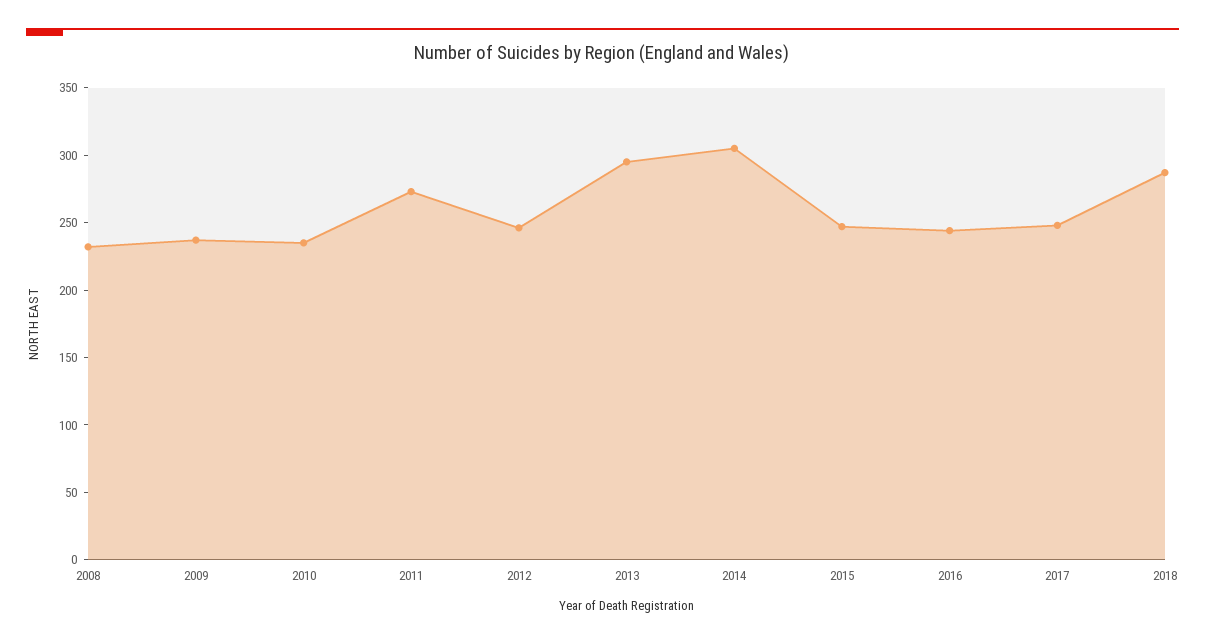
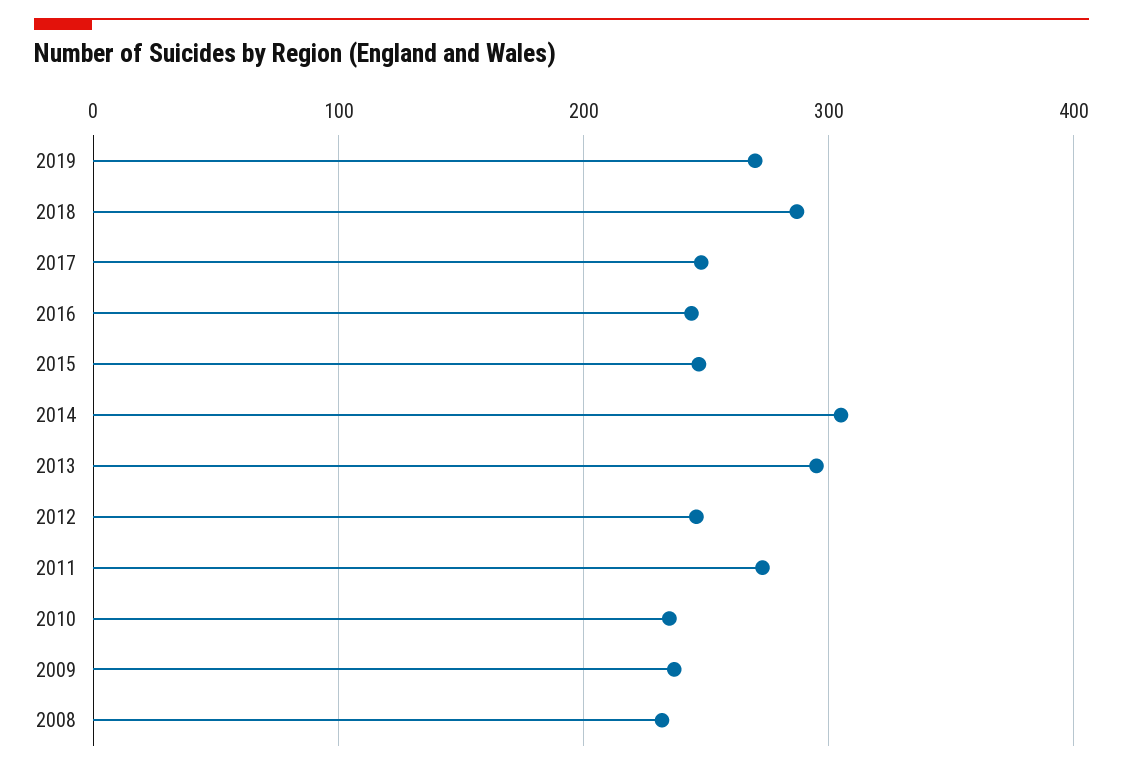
2019: none -> 270

